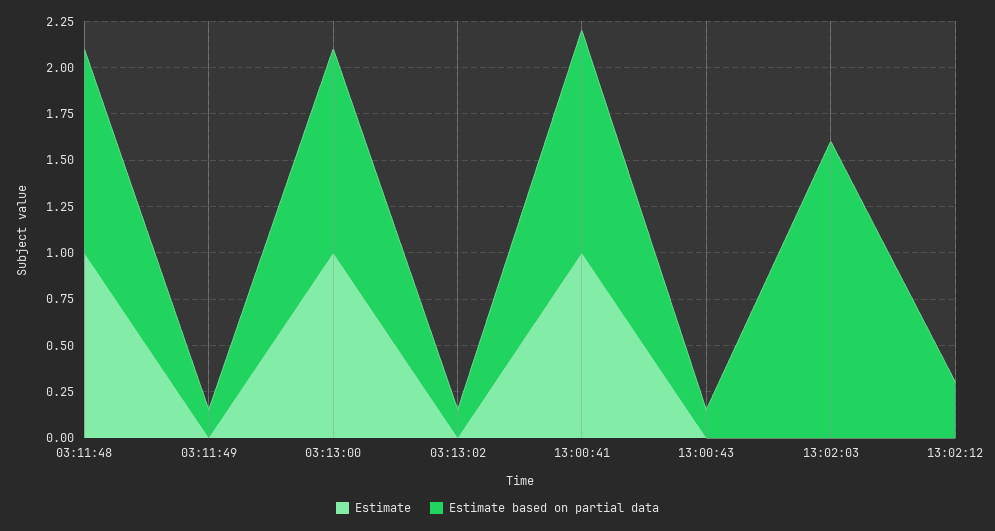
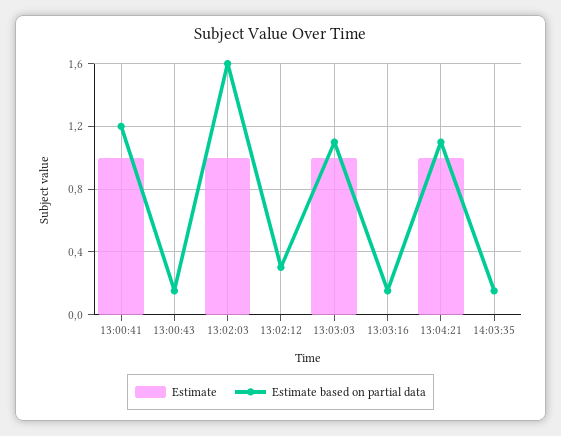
Estimate, 03:11:48: 1 -> none
Estimate based on partial data, 03:11:48: 1.1 -> none
Estimate, 03:11:49: 0 -> none
Estimate based on partial data, 03:11:49: 0.15 -> none
Estimate, 03:13:00: 1 -> none
Estimate based on partial data, 03:13:00: 1.1 -> none
Estimate, 03:13:02: 0 -> none
Estimate based on partial data, 03:13:02: 0.15 -> none
Estimate, 13:02:03: 0 -> 1
Estimate, 13:03:03: none -> 1
Estimate based on partial data, 13:03:03: none -> 1.1
Estimate, 13:03:16: none -> 0
Estimate based on partial data, 13:03:16: none -> 0.15
Estimate, 13:04:21: none -> 1
Estimate based on partial data, 13:04:21: none -> 1.1
Estimate, 14:03:35: none -> 0
Estimate based on partial data, 14:03:35: none -> 0.15

